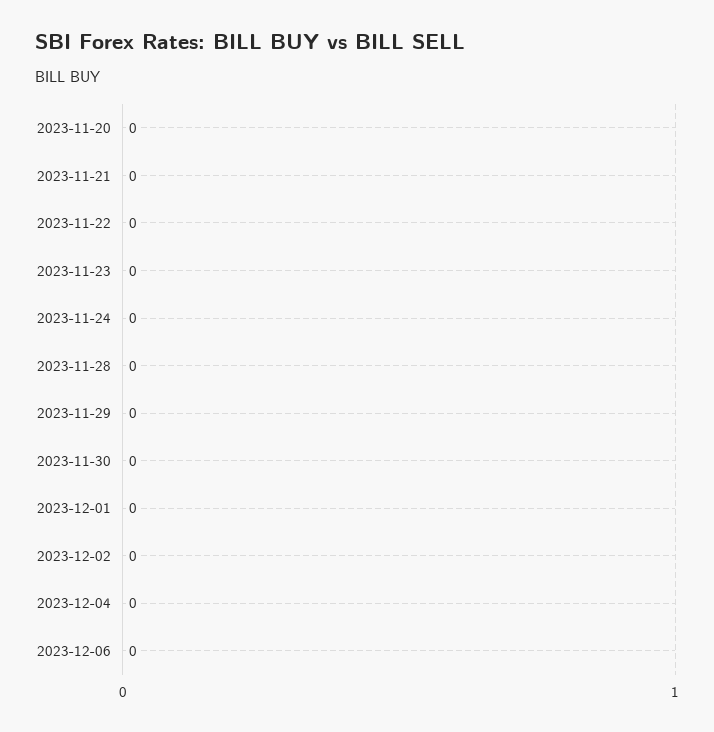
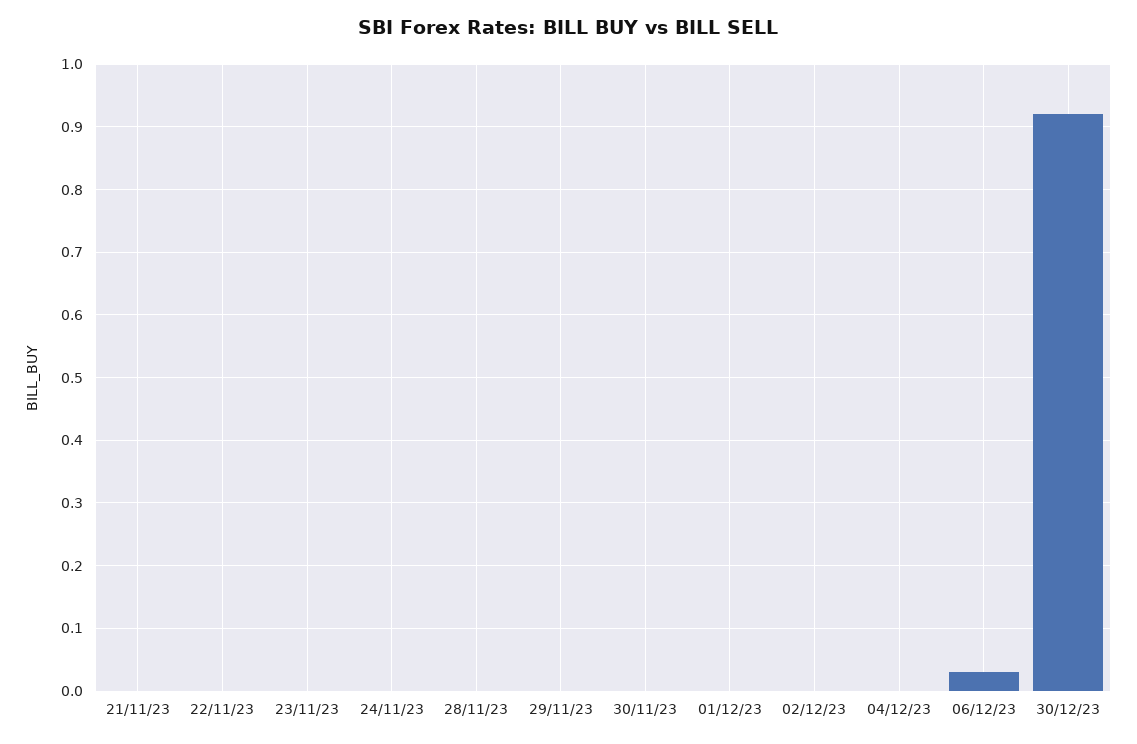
2023-11-20: 0 -> none
2023-12-06: 0 -> 0.03
30/12/23: none -> 0.92

